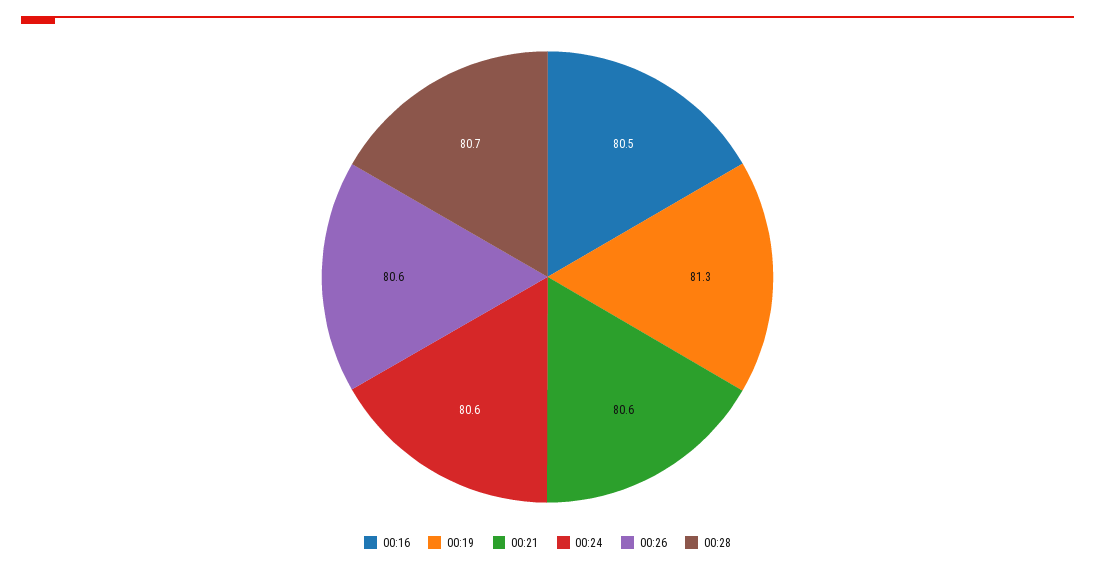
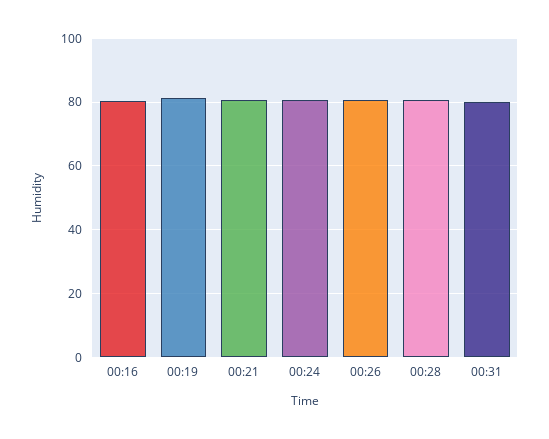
00:31: none -> 80

